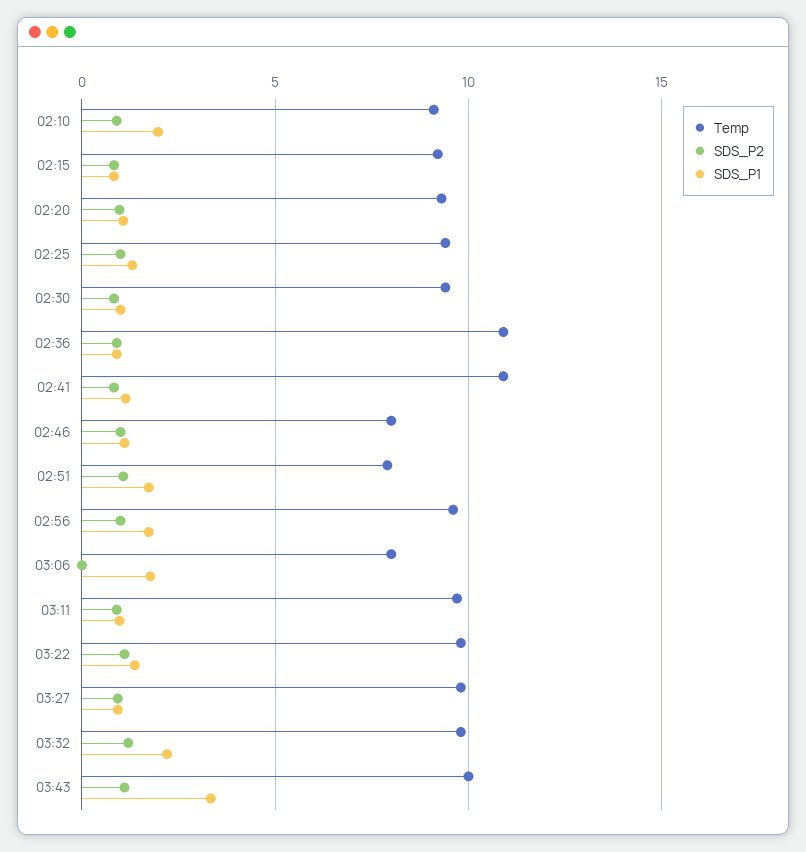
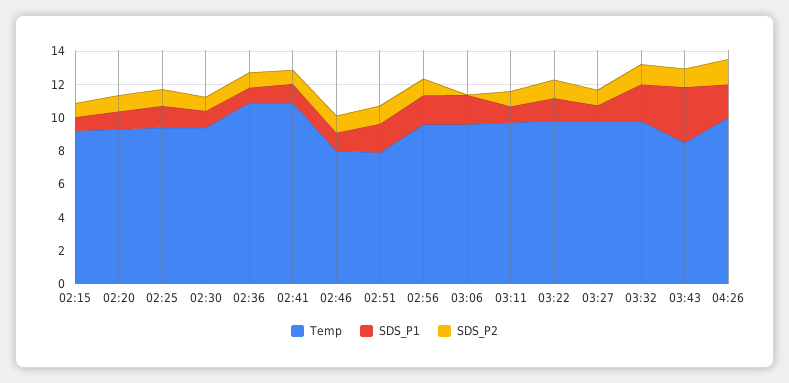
Temp, 02:10: 9 -> none
SDS_P2, 02:10: 1 -> none
SDS_P1, 02:10: 2 -> none
Temp, 03:06: 8 -> 9.5
Temp, 03:43: 10 -> 8.5
Temp, 04:26: none -> 10
SDS_P1, 04:26: none -> 2
SDS_P2, 04:26: none -> 1.5

